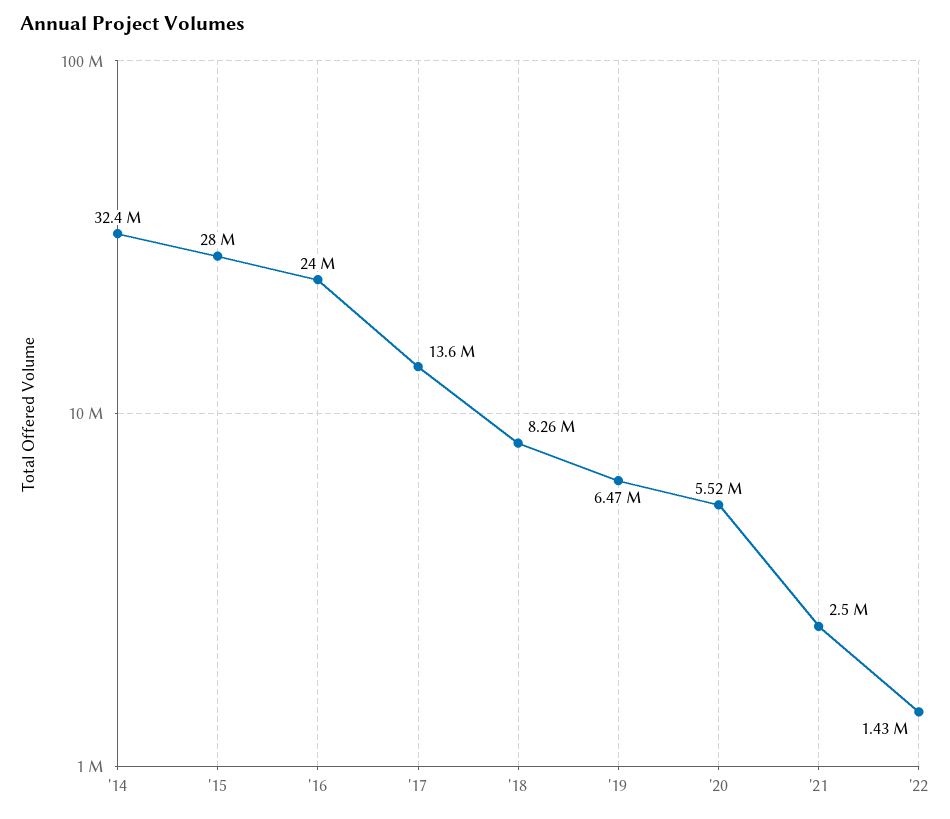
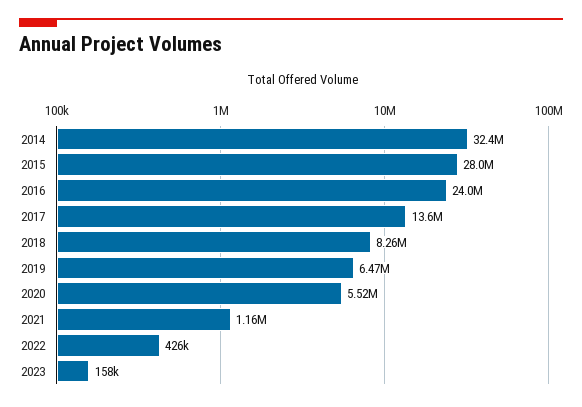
'21: 2500000 -> 1160000
'22: 1430000 -> 426000
2023: none -> 158000

